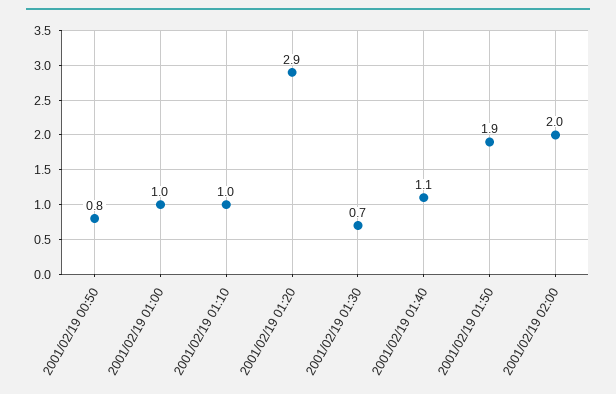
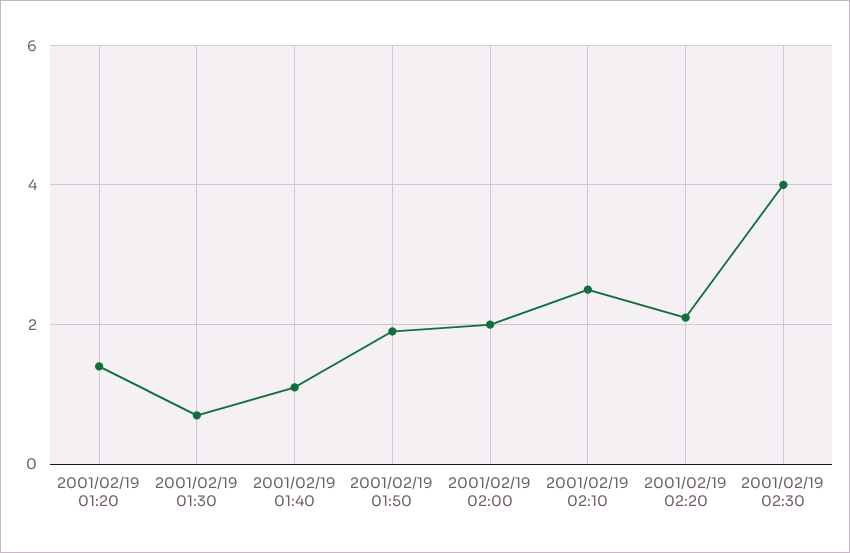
2001/02/19 00:50: 0.8 -> none
2001/02/19 01:00: 1 -> none
2001/02/19 01:10: 1 -> none
2001/02/19 01:20: 2.9 -> 1.5
2001/02/19 02:10: none -> 2.5
2001/02/19 02:20: none -> 2
2001/02/19 02:30: none -> 4

